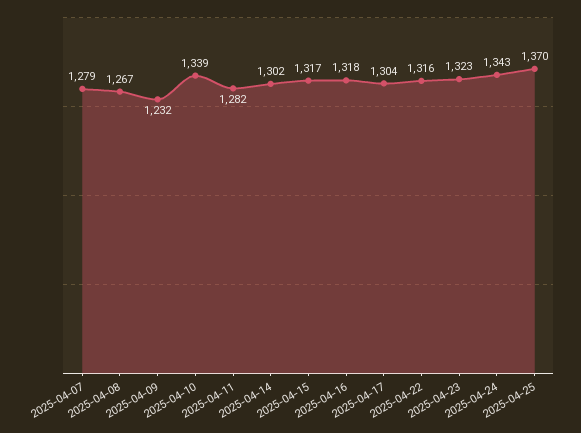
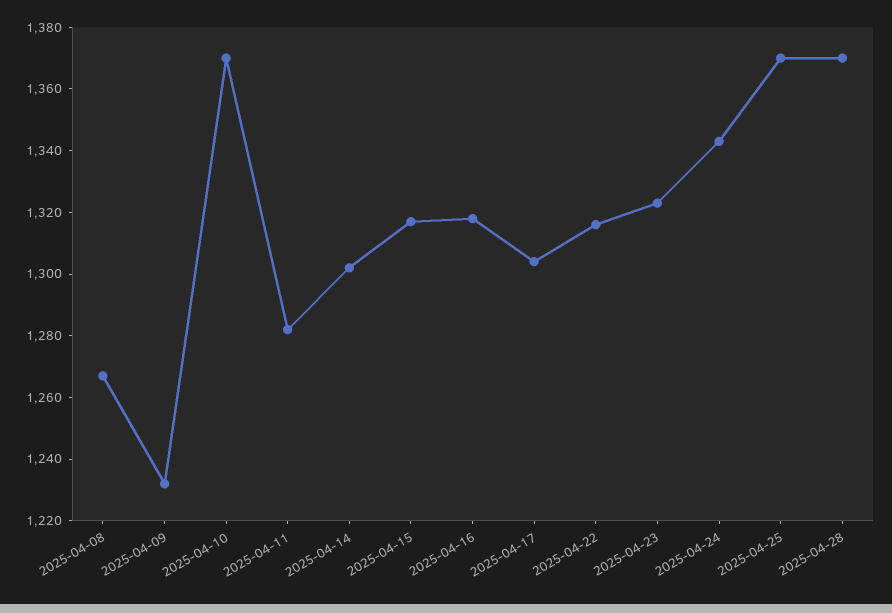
2025-04-07: 1279 -> none
2025-04-10: 1339 -> 1370
2025-04-28: none -> 1370

